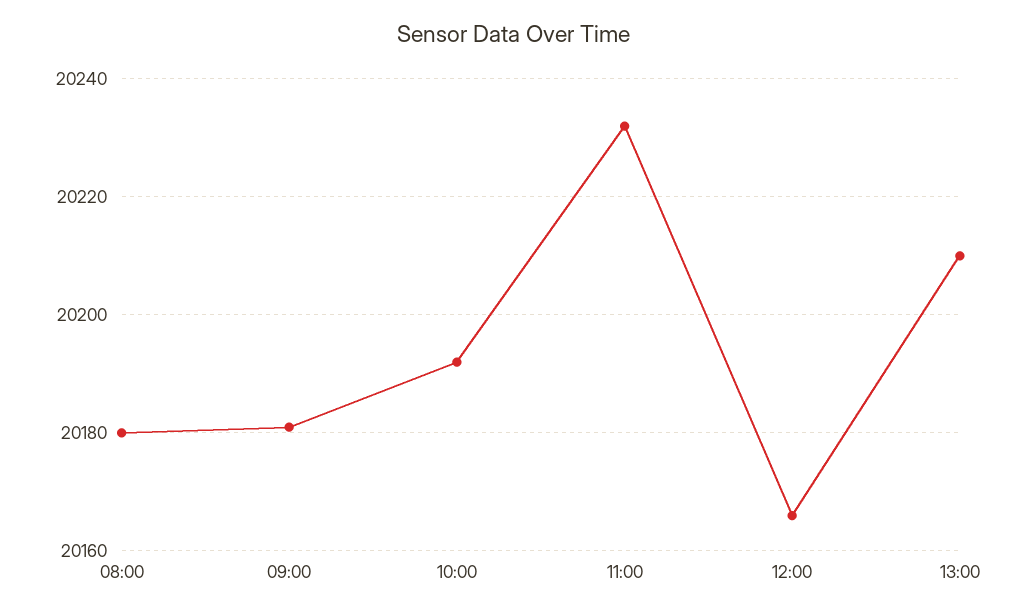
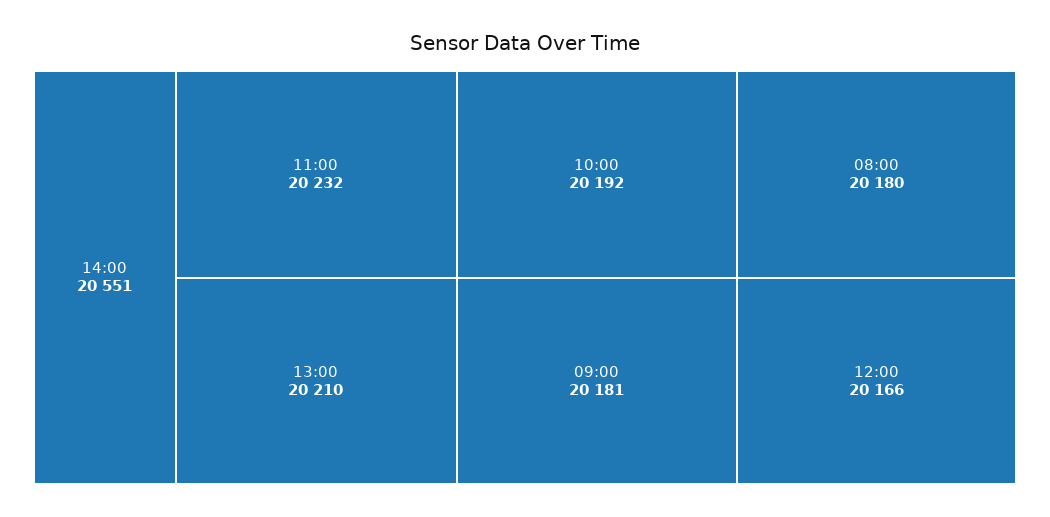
14:00: none -> 20551

